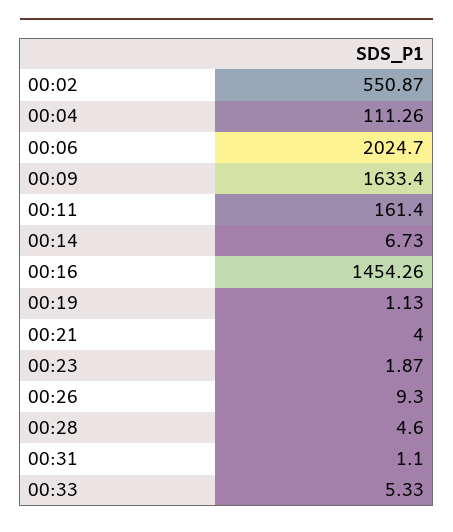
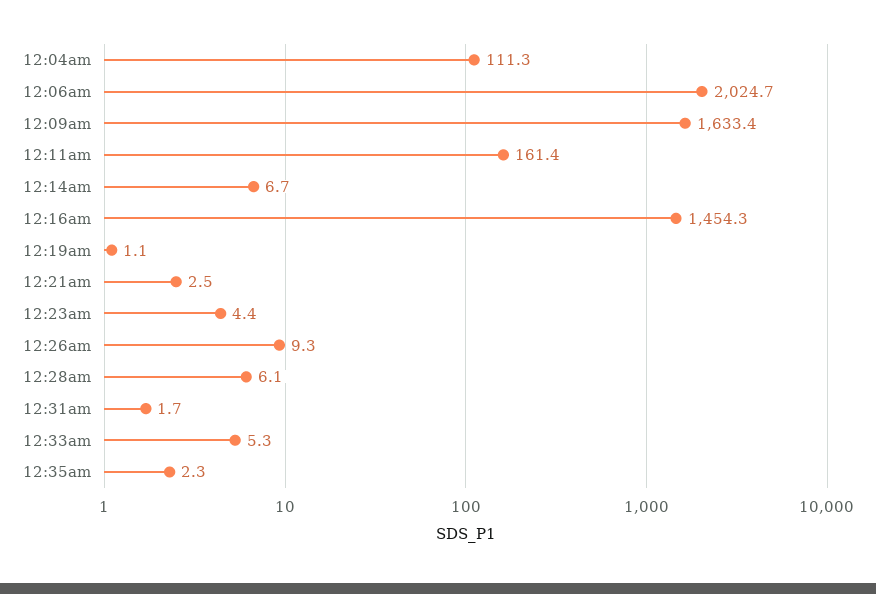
00:02: 550.87 -> none
00:21: 4 -> 2.5
00:23: 1.87 -> 4.4
00:28: 4.6 -> 6.1
00:31: 1.1 -> 1.7
12:35am: none -> 2.3

